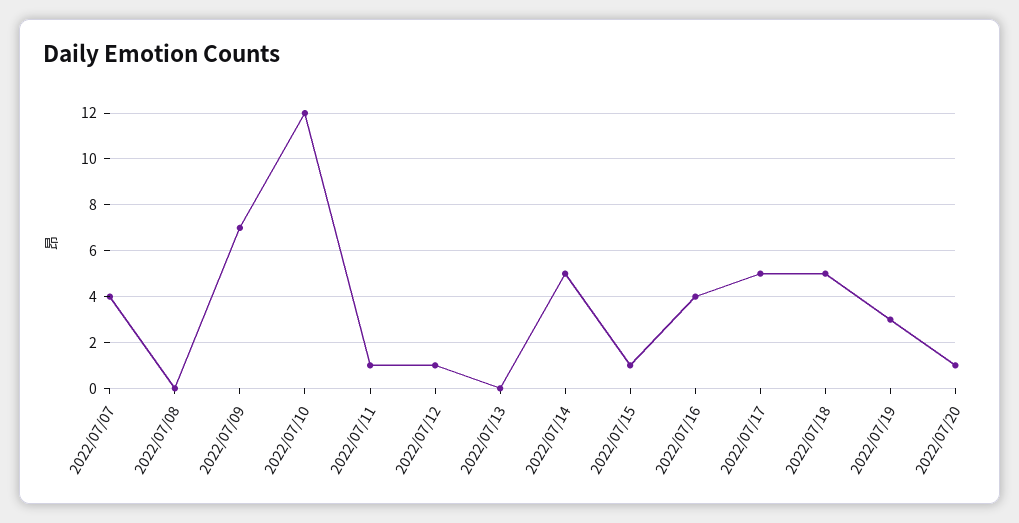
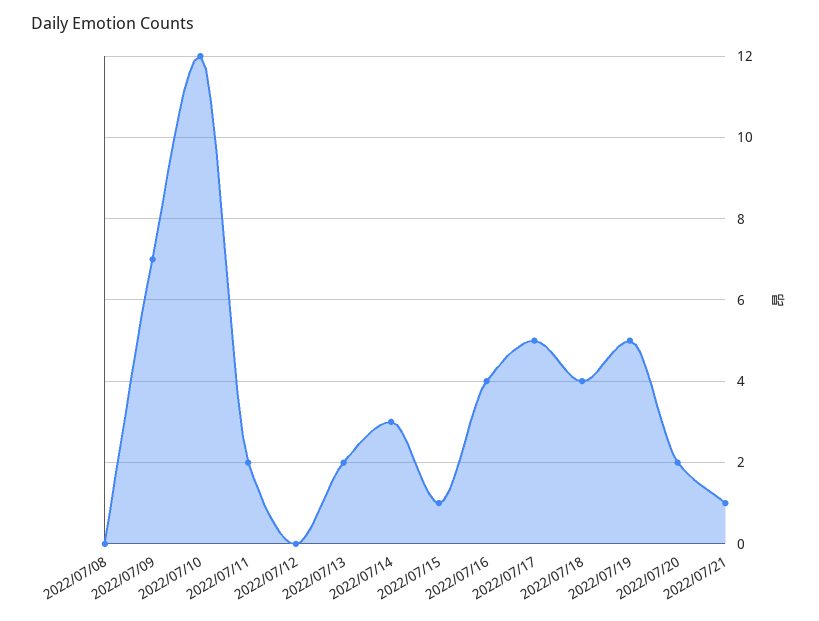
2022/07/07: 4 -> none
2022/07/11: 1 -> 2
2022/07/12: 1 -> 0
2022/07/13: 0 -> 2
2022/07/14: 5 -> 3
2022/07/18: 5 -> 4
2022/07/19: 3 -> 5
2022/07/20: 1 -> 2
2022/07/21: none -> 1

